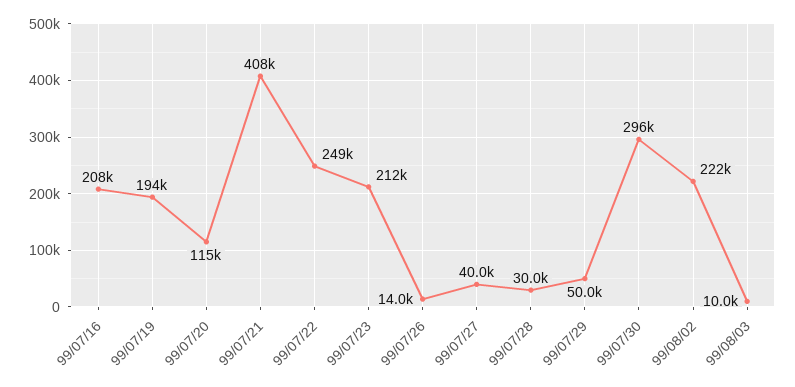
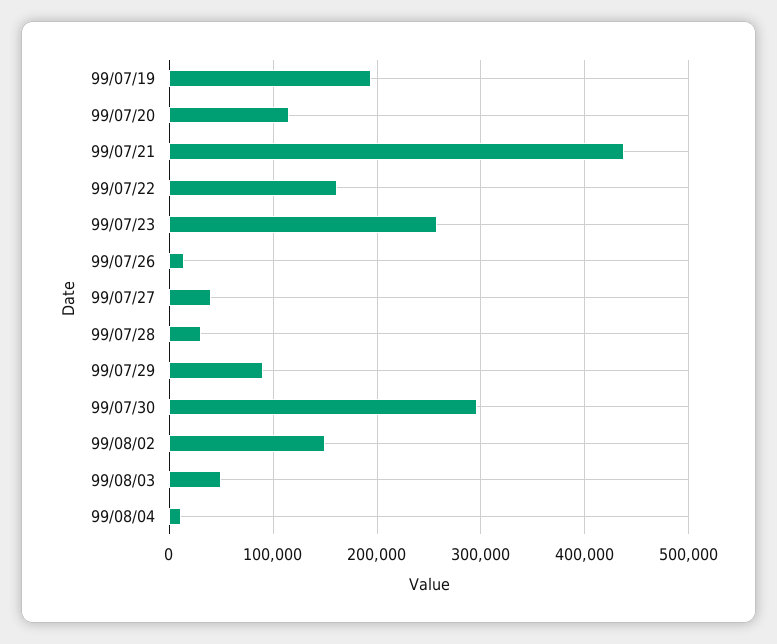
99/07/16: 208000 -> none
99/07/21: 408000 -> 440000
99/07/22: 249000 -> 160000
99/07/23: 212000 -> 260000
99/07/29: 50000 -> 90000
99/08/02: 222000 -> 150000
99/08/03: 10000 -> 50000
99/08/04: none -> 10000

